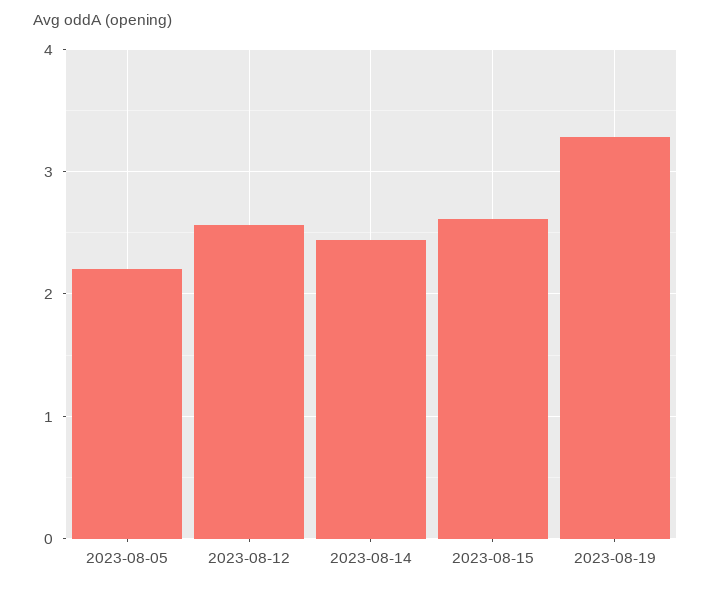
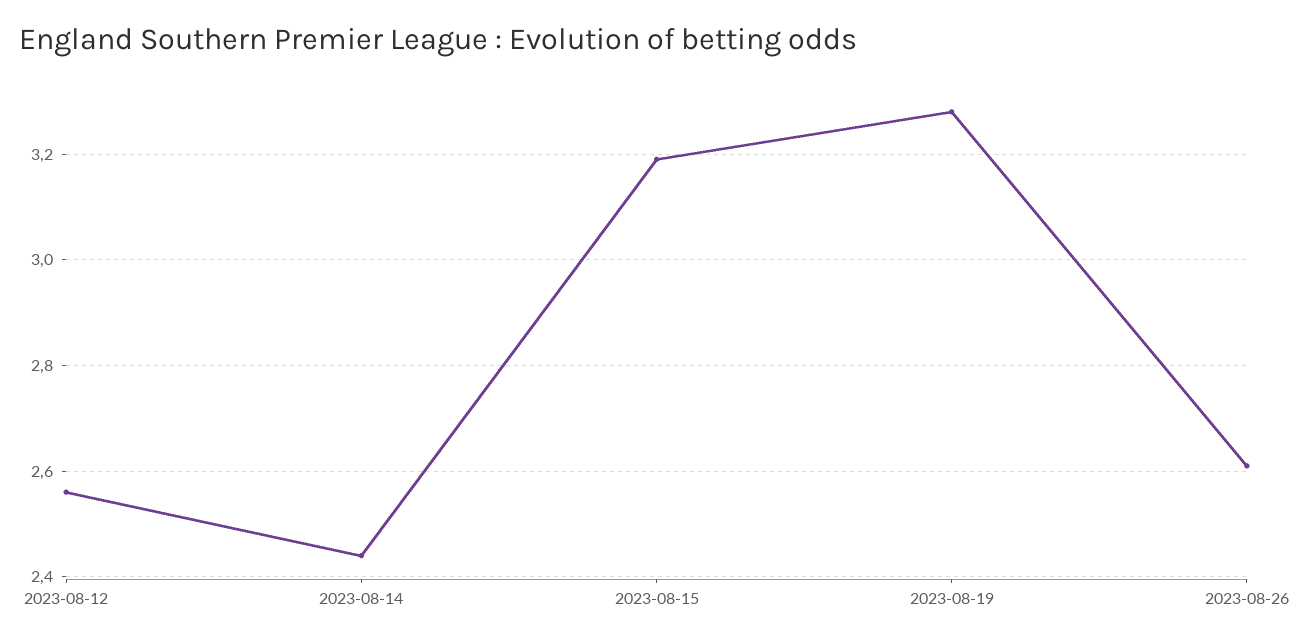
2023-08-05: 2.2 -> none
2023-08-15: 2.6 -> 3.2
2023-08-26: none -> 2.6

